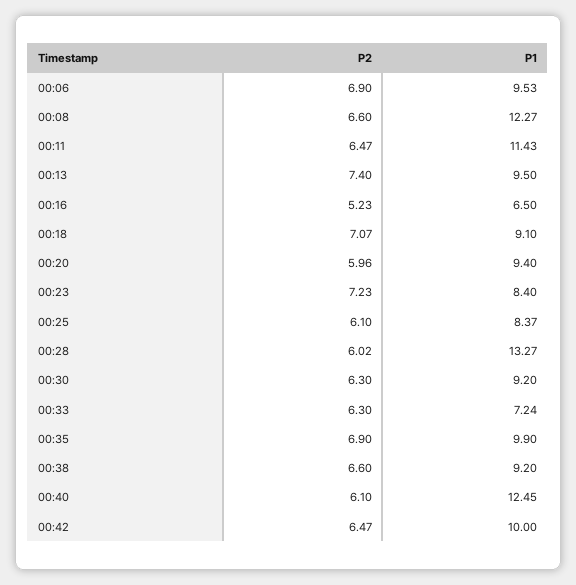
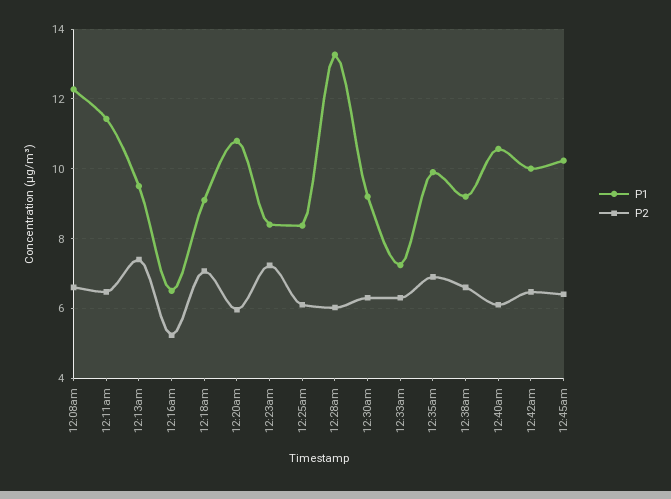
P2, 00:06: 6.9 -> none
P1, 00:06: 9.53 -> none
P1, 00:20: 9.4 -> 10.8
P1, 00:40: 12.45 -> 10.6
P1, 12:45am: none -> 10.2
P2, 12:45am: none -> 6.4

